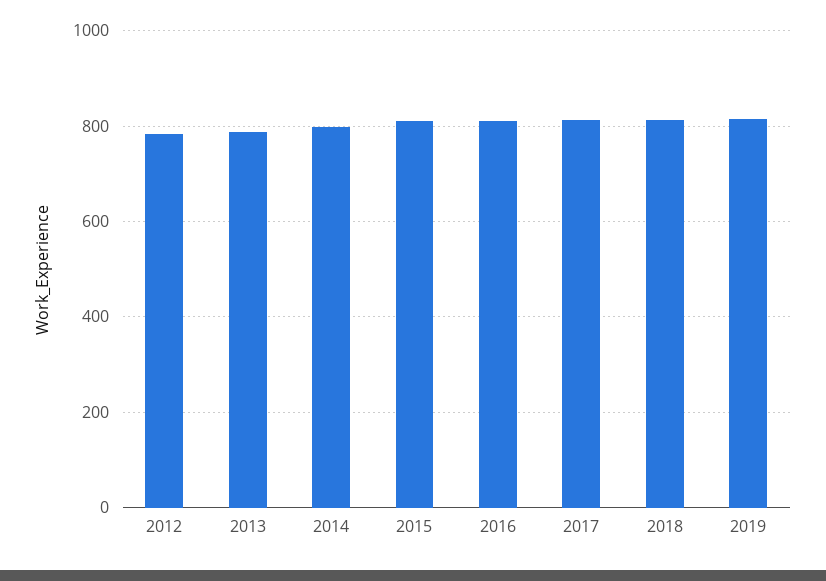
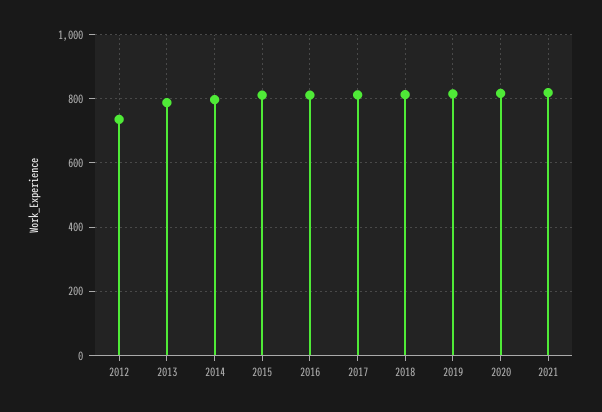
2012: 780 -> 740
2020: none -> 820
2021: none -> 820

